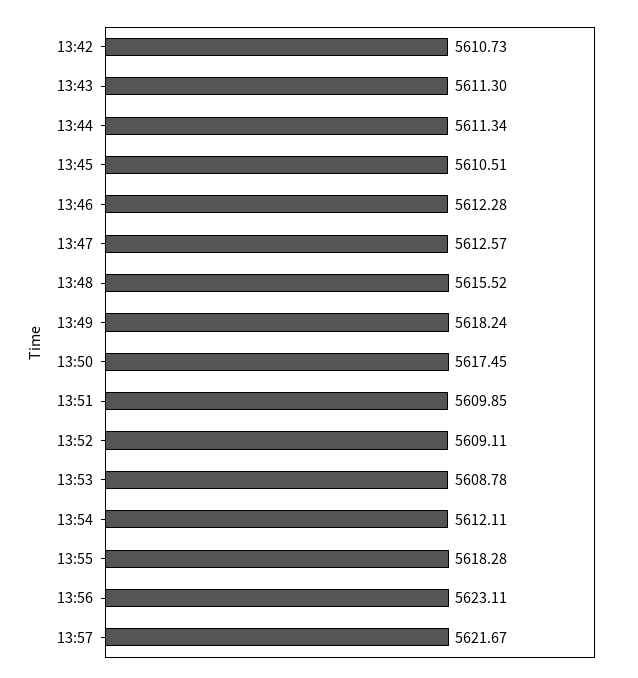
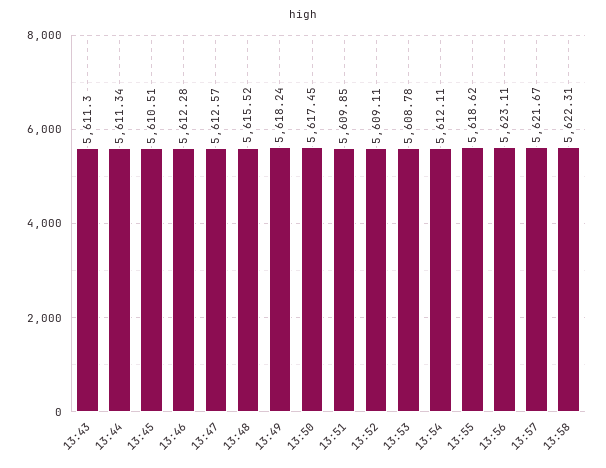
13:42: 5610.73 -> none
13:55: 5618.28 -> 5618.62
13:58: none -> 5622.31

